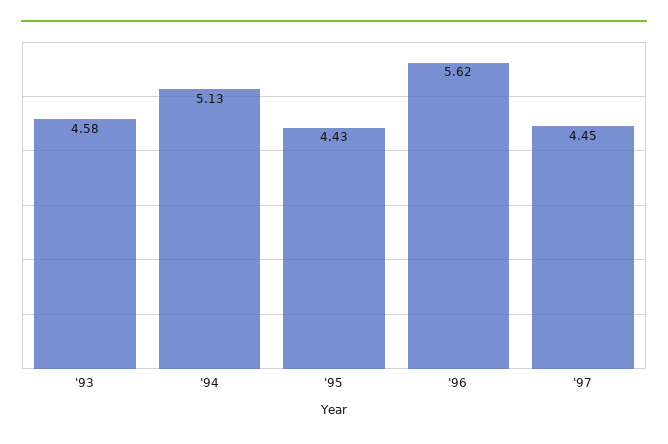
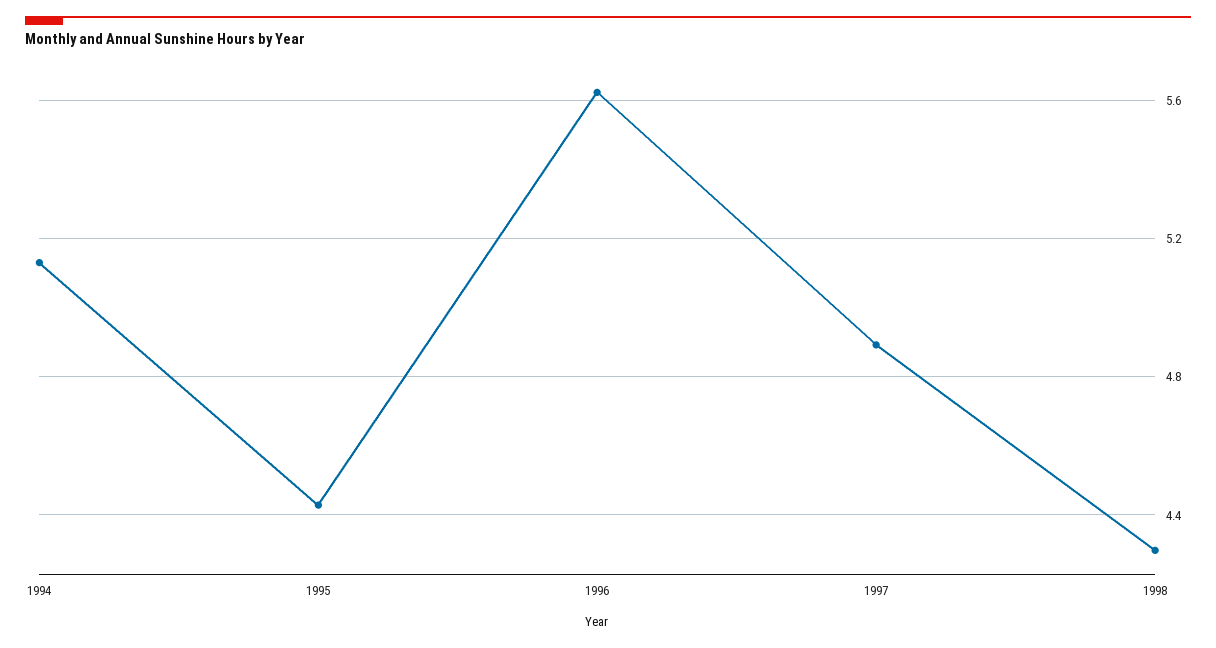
'93: 4.58 -> none
'97: 4.45 -> 4.9
1998: none -> 4.3

